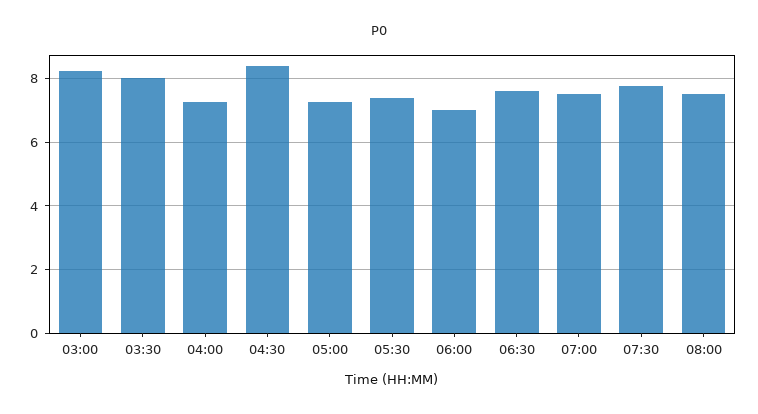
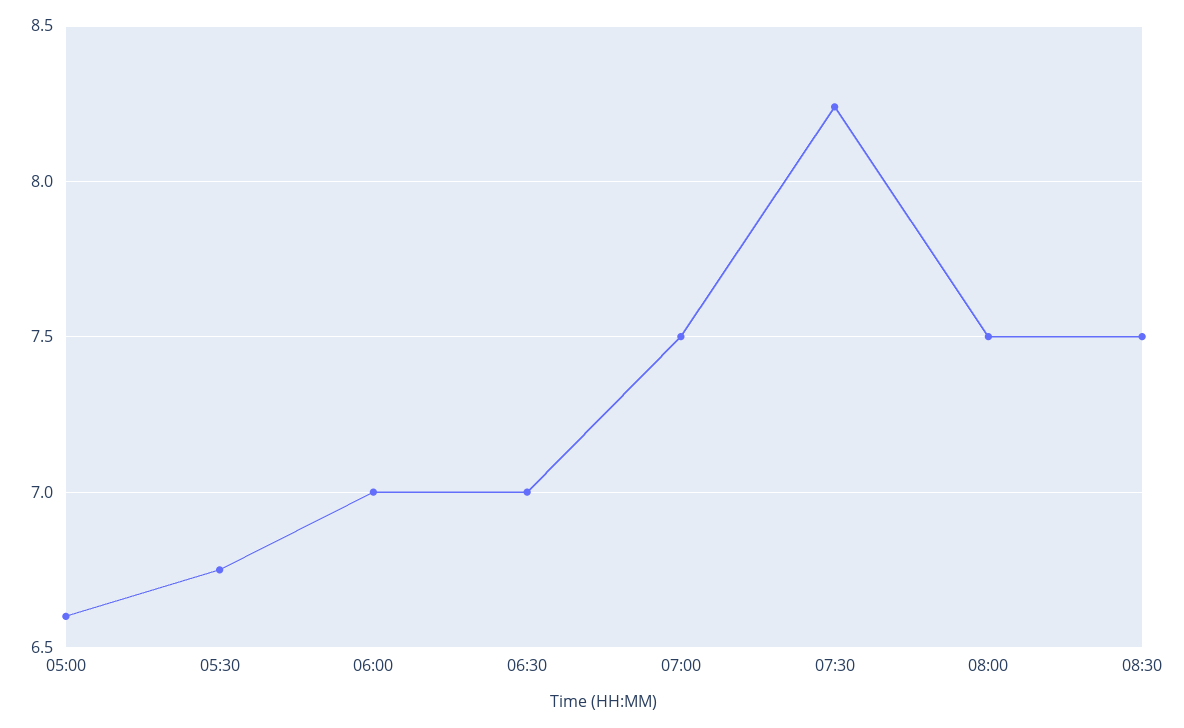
03:00: 8.2 -> none
03:30: 8 -> none
04:00: 7.2 -> none
04:30: 8.4 -> none
05:00: 7.2 -> 6.6
05:30: 7.4 -> 6.75
06:30: 7.6 -> 7
07:30: 7.8 -> 8.25
08:30: none -> 7.5

